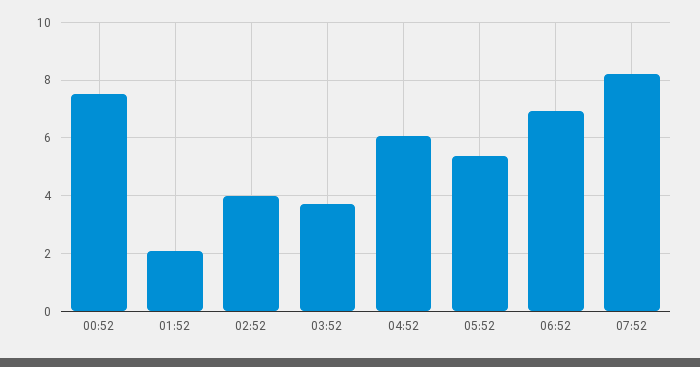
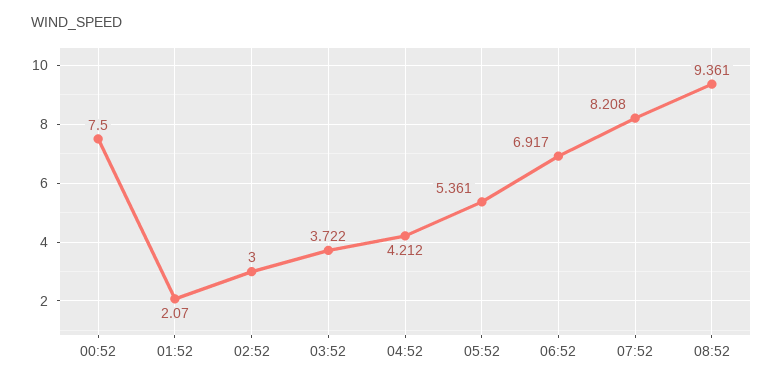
02:52: 4 -> 3
04:52: 6 -> 4.212
08:52: none -> 9.361

